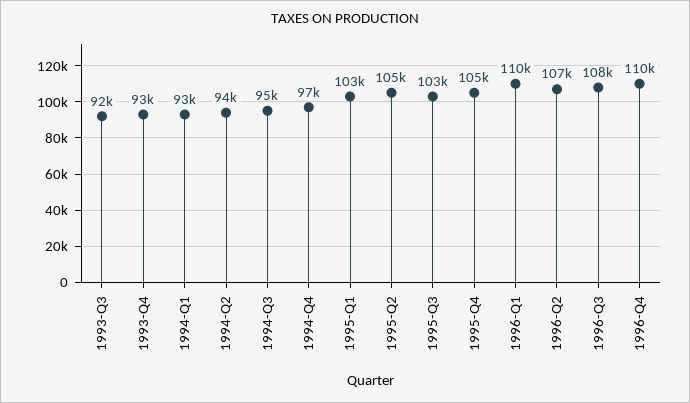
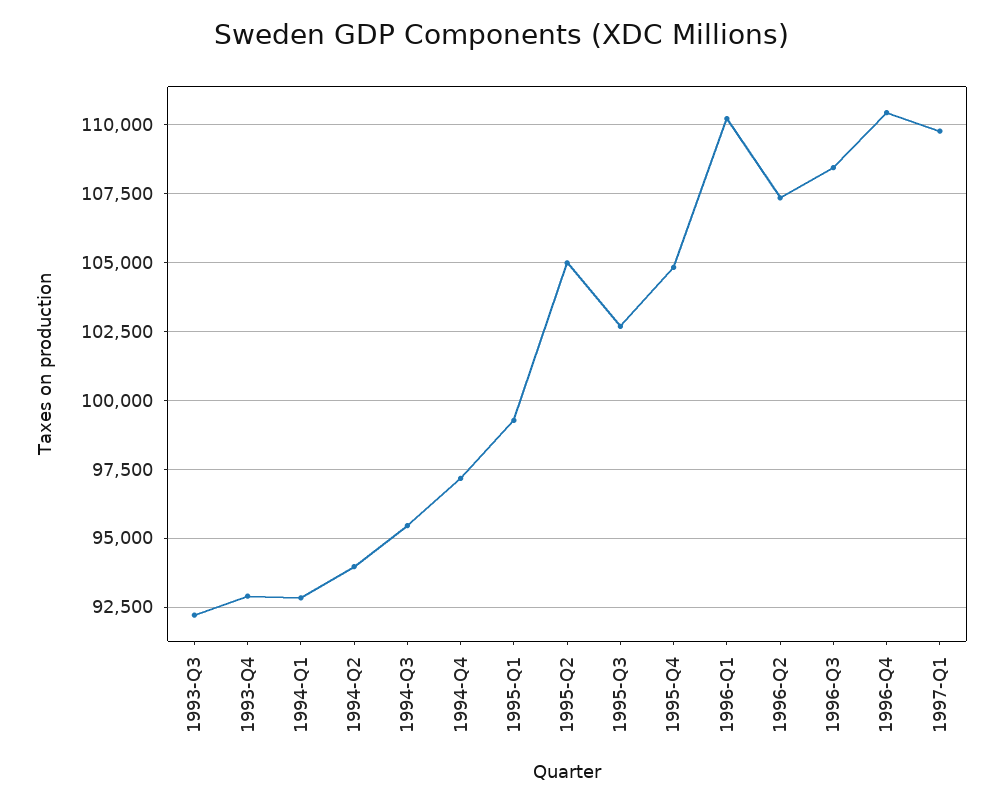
1995-Q1: 103000 -> 99250
1997-Q1: none -> 109750

